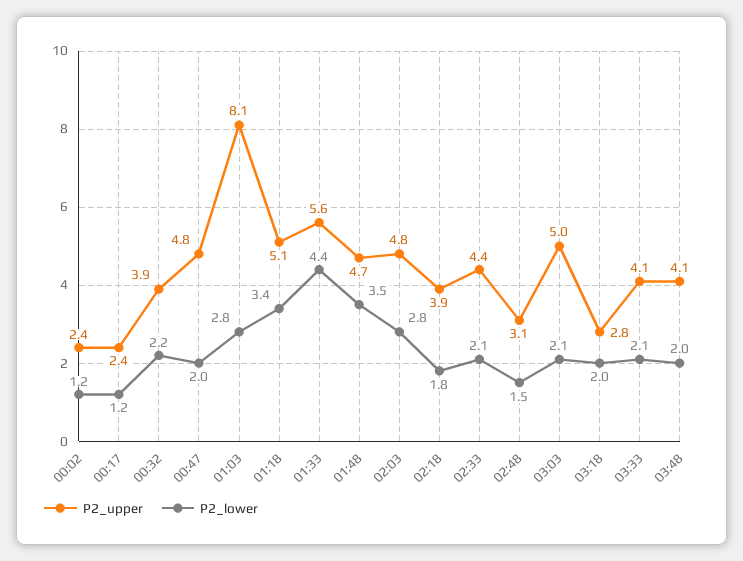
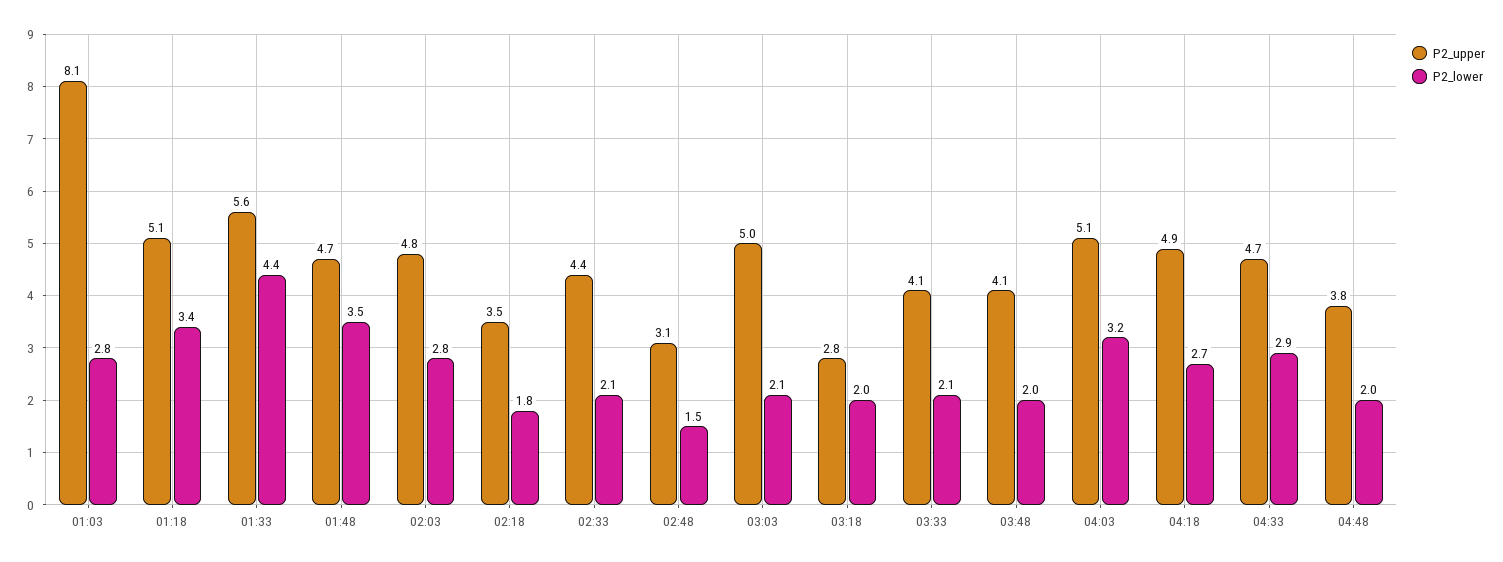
P2_upper, 00:02: 2.4 -> none
P2_lower, 00:02: 1.2 -> none
P2_upper, 00:17: 2.4 -> none
P2_lower, 00:17: 1.2 -> none
P2_upper, 00:32: 3.9 -> none
P2_lower, 00:32: 2.2 -> none
P2_upper, 00:47: 4.8 -> none
P2_lower, 00:47: 2 -> none
P2_upper, 02:18: 3.9 -> 3.5
P2_upper, 04:03: none -> 5.1
P2_lower, 04:03: none -> 3.2
P2_upper, 04:18: none -> 4.9
P2_lower, 04:18: none -> 2.7
P2_upper, 04:33: none -> 4.7
P2_lower, 04:33: none -> 2.9
P2_upper, 04:48: none -> 3.8
P2_lower, 04:48: none -> 2

